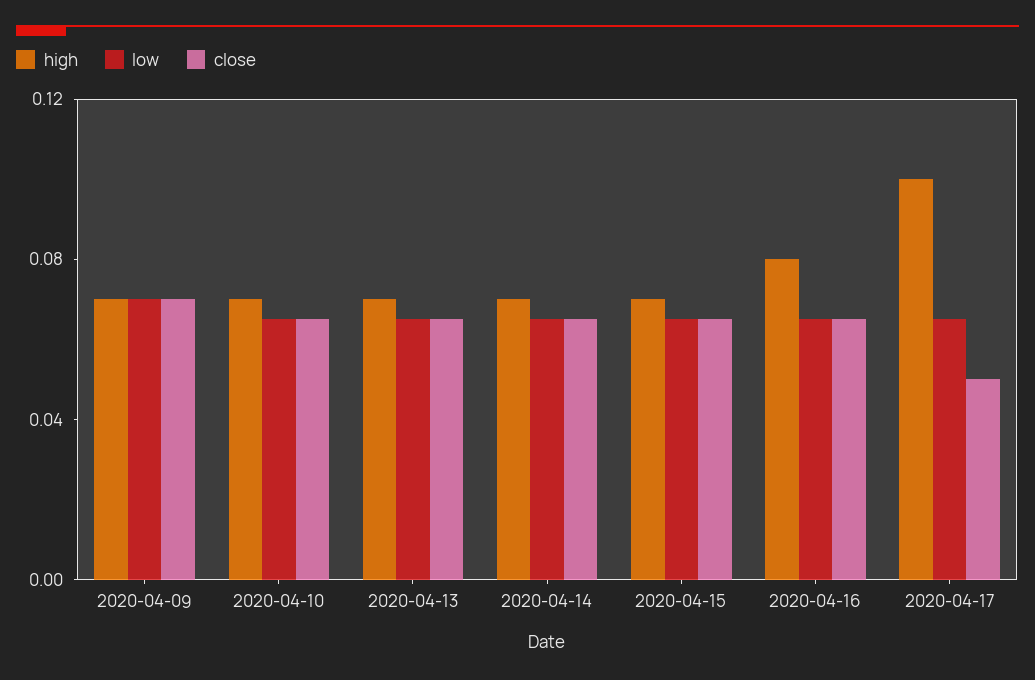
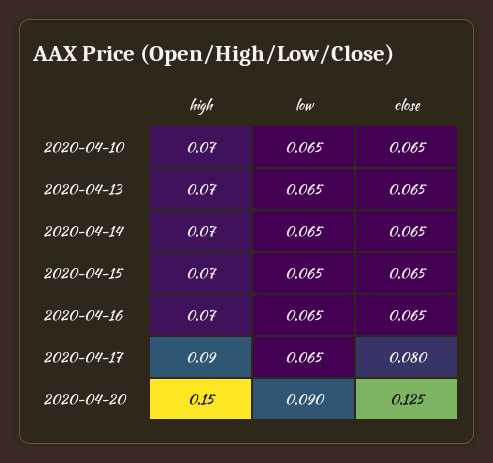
high, 2020-04-09: 0.07 -> none
low, 2020-04-09: 0.07 -> none
close, 2020-04-09: 0.07 -> none
high, 2020-04-16: 0.08 -> 0.07
high, 2020-04-17: 0.1 -> 0.09
close, 2020-04-17: 0.05 -> 0.08
high, 2020-04-20: none -> 0.15
low, 2020-04-20: none -> 0.09
close, 2020-04-20: none -> 0.125

